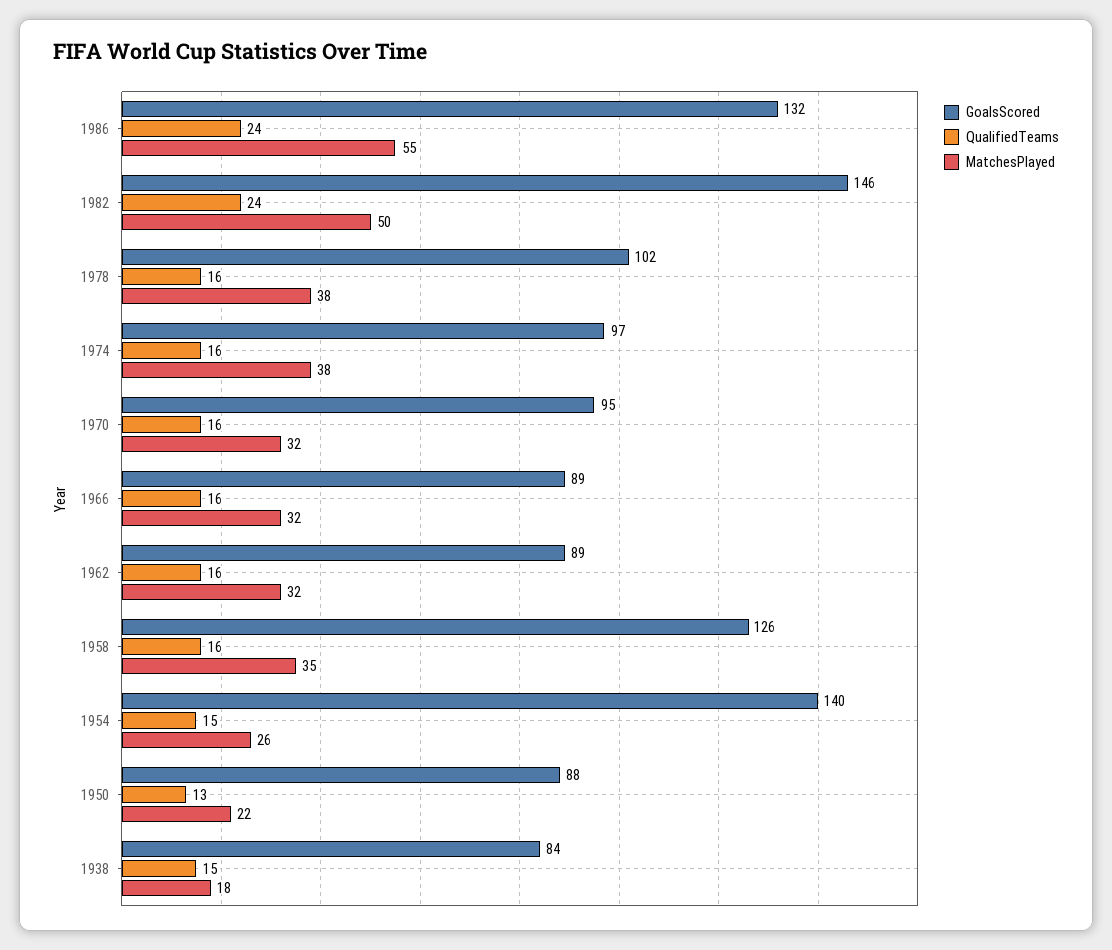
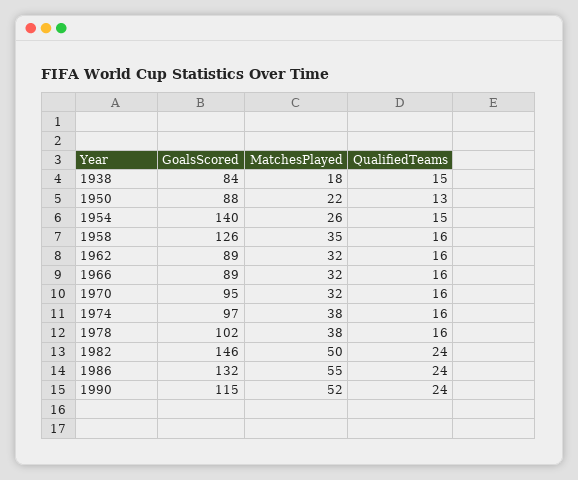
GoalsScored, 1990: none -> 115
MatchesPlayed, 1990: none -> 52
QualifiedTeams, 1990: none -> 24

